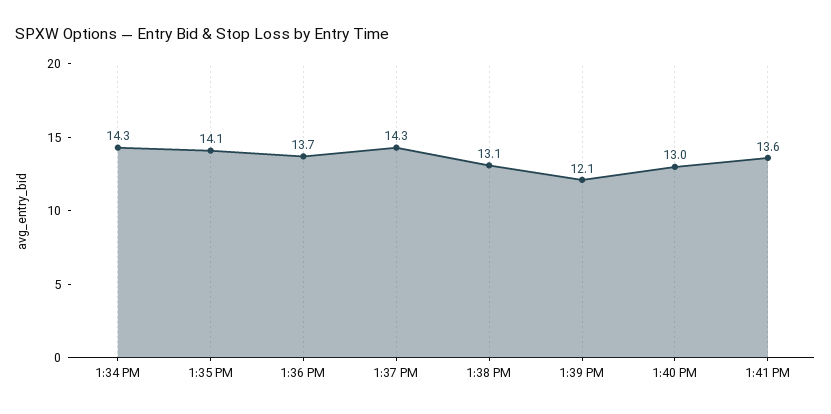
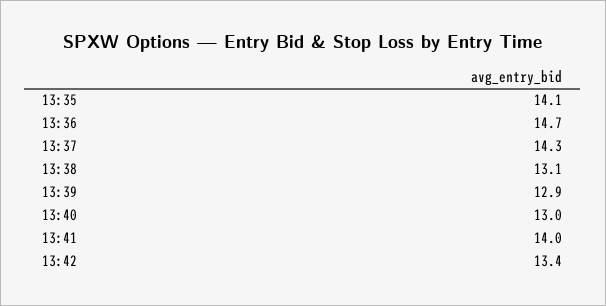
1:34 PM: 14.3 -> none
1:36 PM: 13.7 -> 14.7
1:39 PM: 12.1 -> 12.9
1:41 PM: 13.6 -> 14
13:42: none -> 13.4

